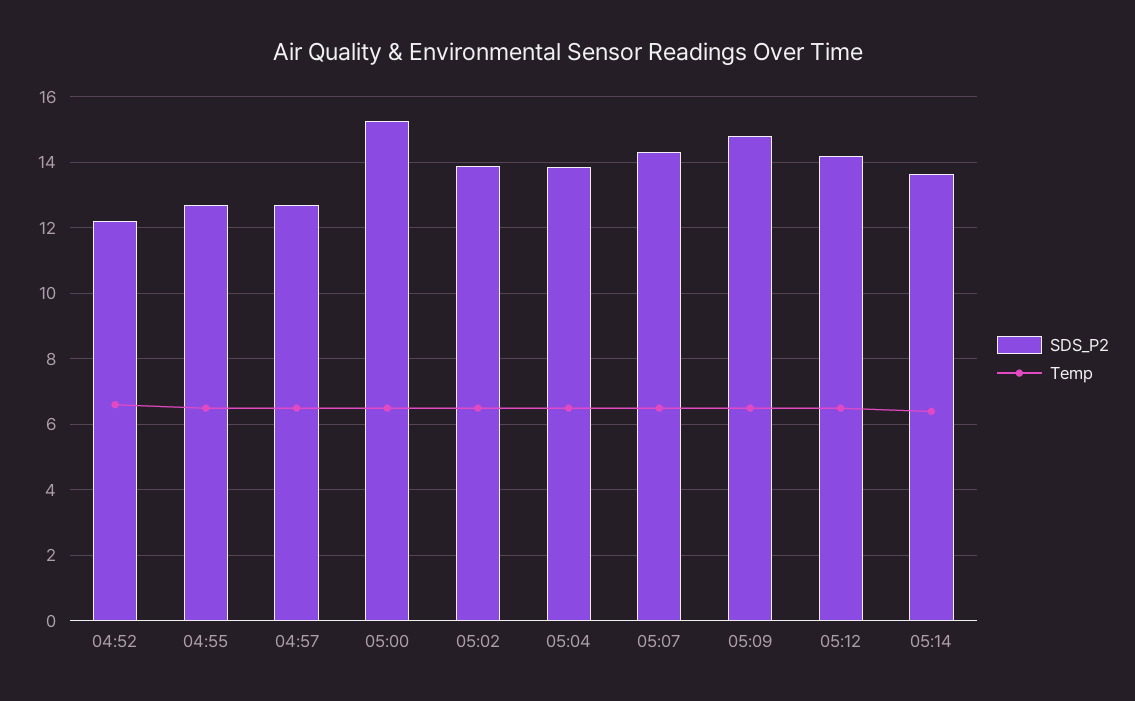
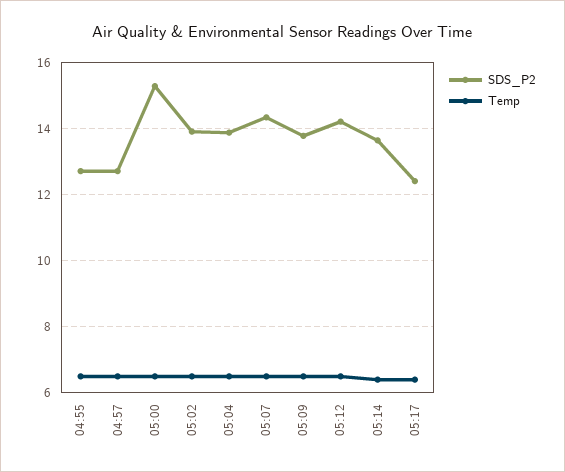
SDS_P2, 04:52: 12.2 -> none
Temp, 04:52: 6.6 -> none
SDS_P2, 05:09: 14.8 -> 13.8
SDS_P2, 05:17: none -> 12.4
Temp, 05:17: none -> 6.4

